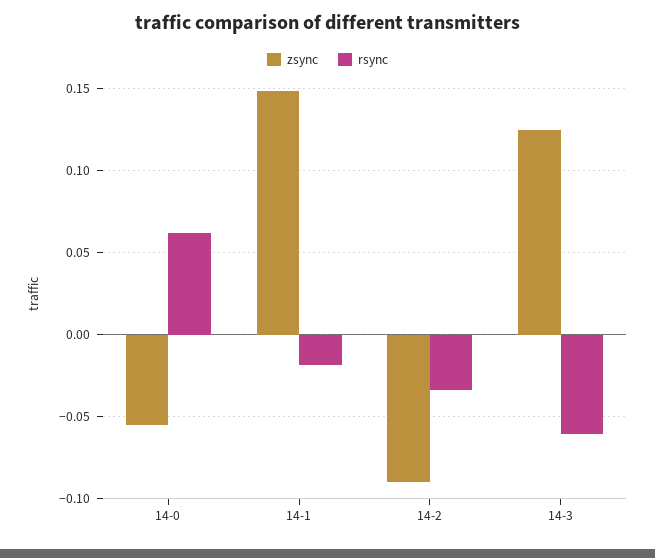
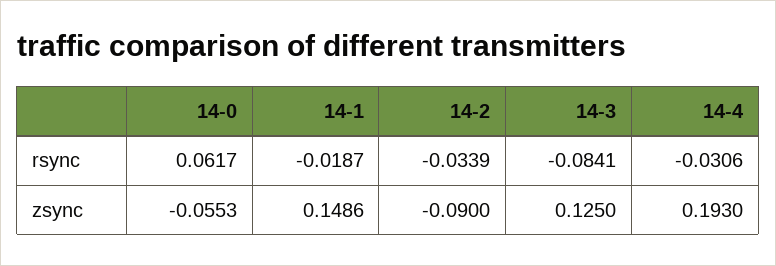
rsync, 14-3: -0.06 -> -0.0841
rsync, 14-4: none -> -0.0306
zsync, 14-4: none -> 0.193

